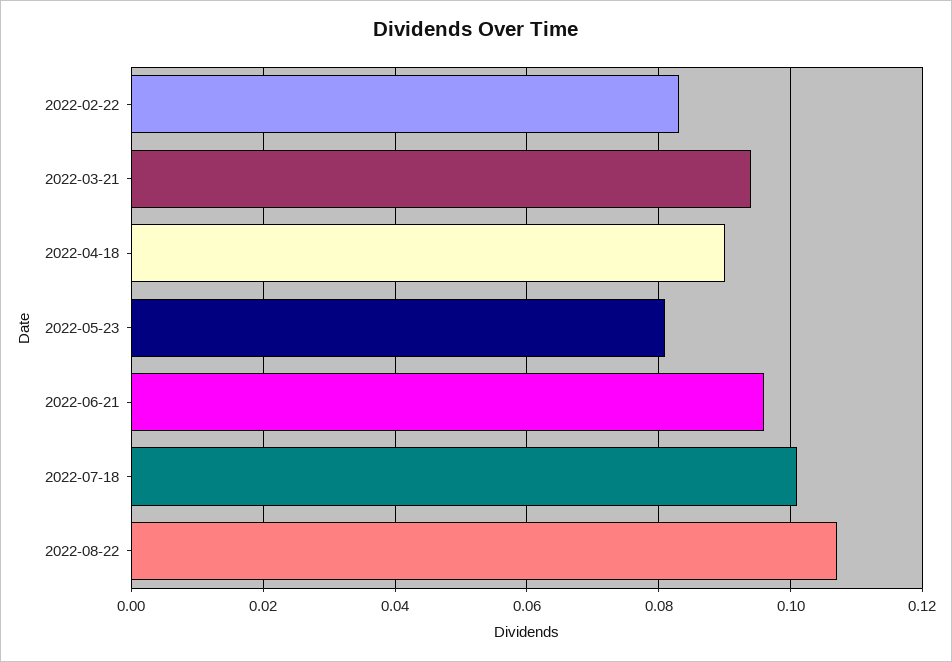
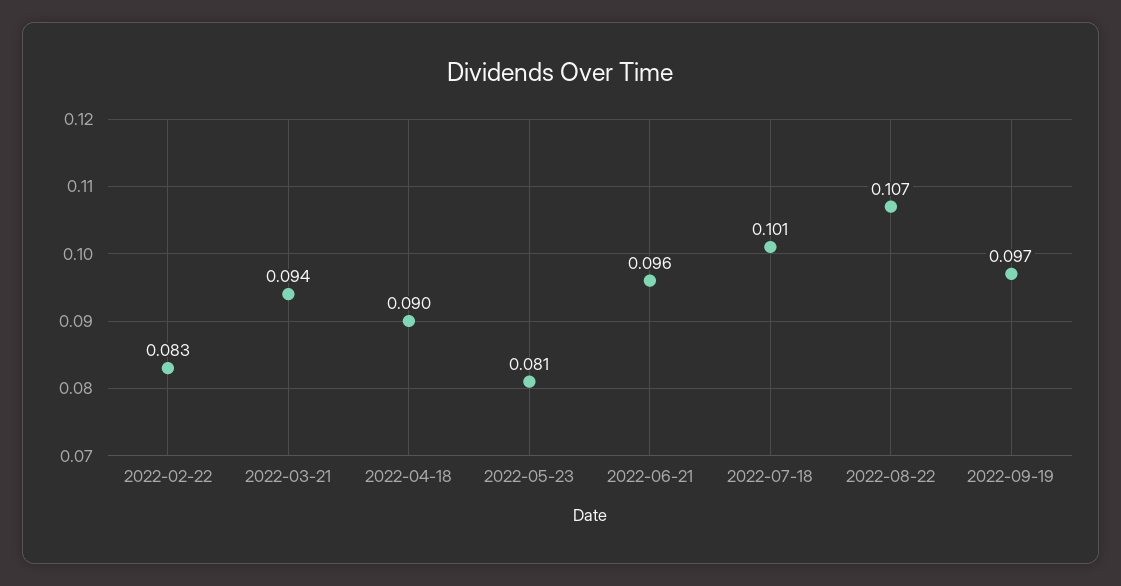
2022-09-19: none -> 0.097

